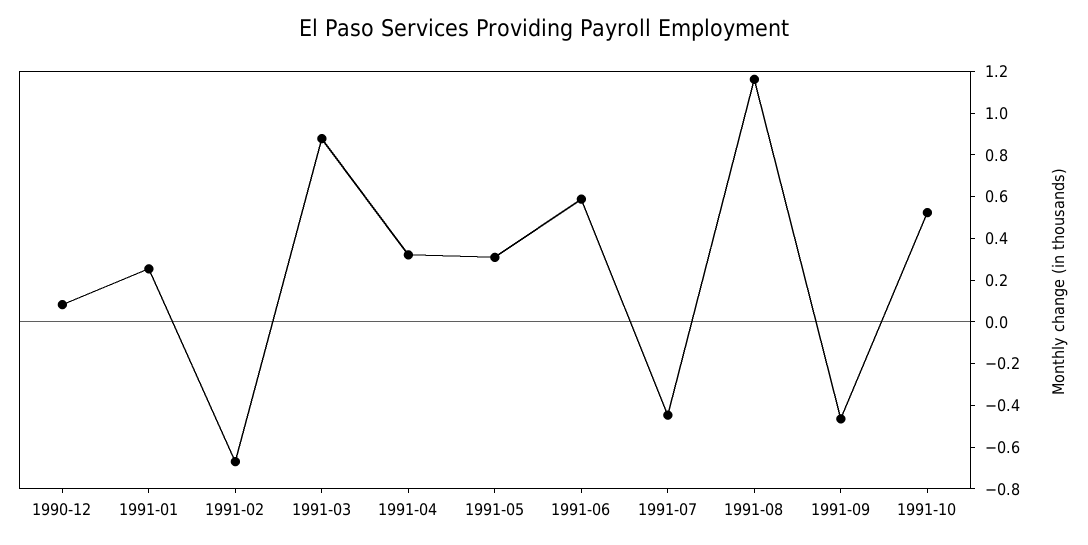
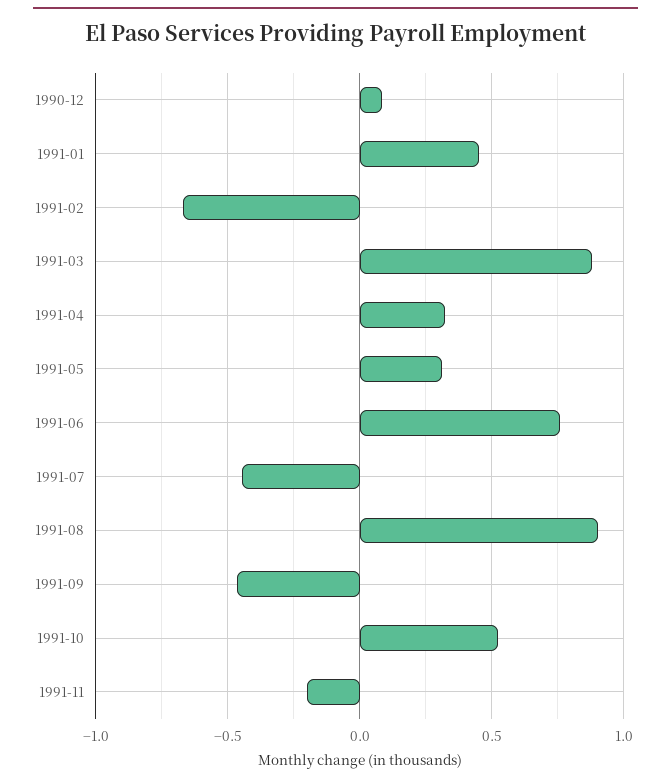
1991-01: 0.25 -> 0.45
1991-06: 0.6 -> 0.75
1991-08: 1.15 -> 0.9
1991-11: none -> -0.2

